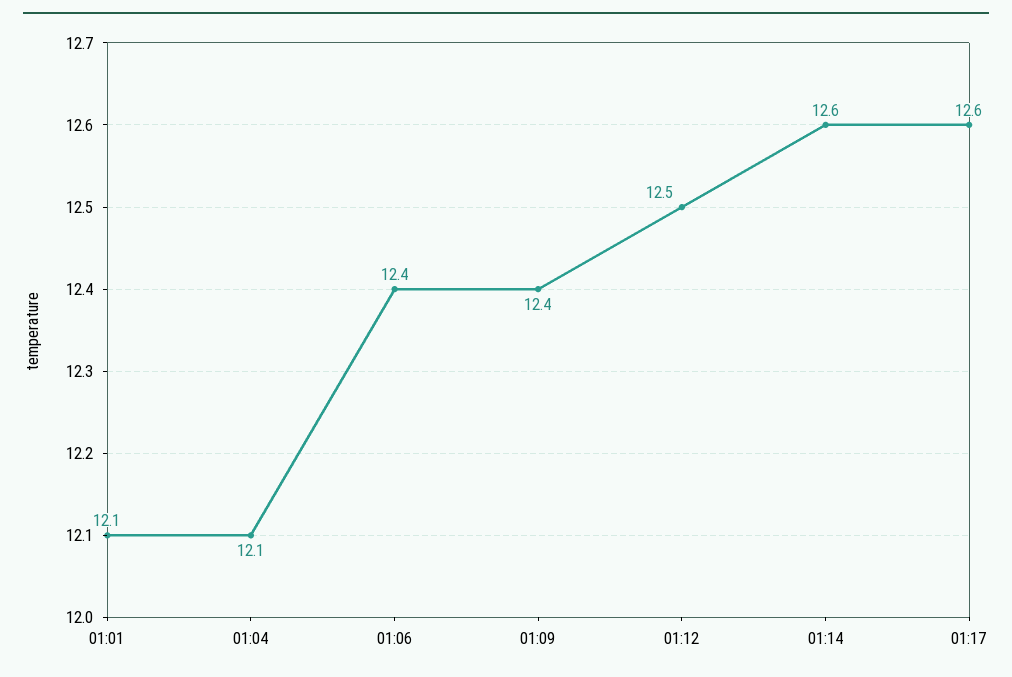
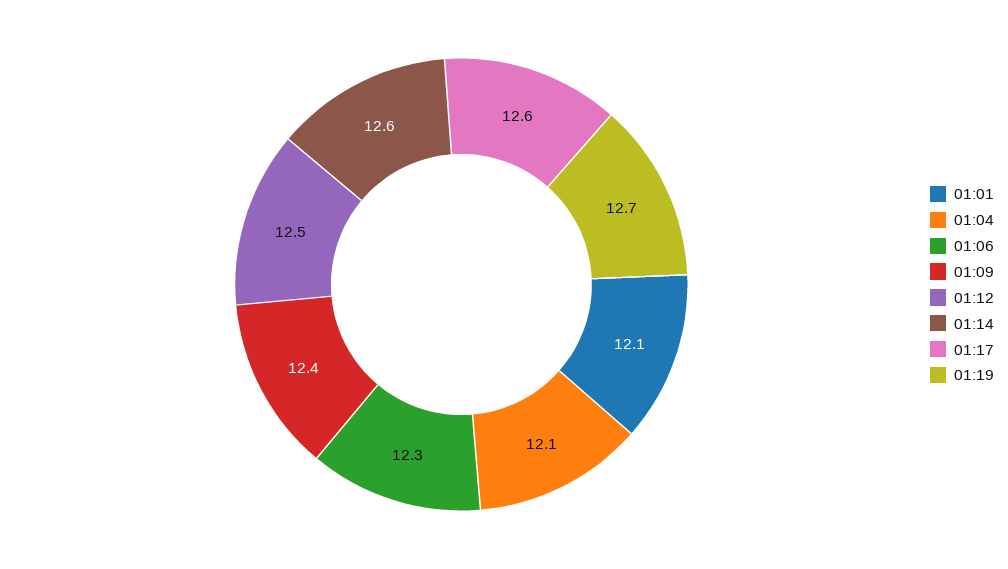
01:06: 12.4 -> 12.3
01:19: none -> 12.7

